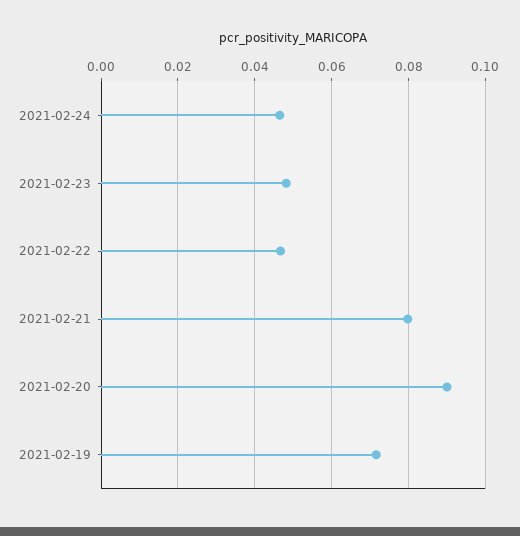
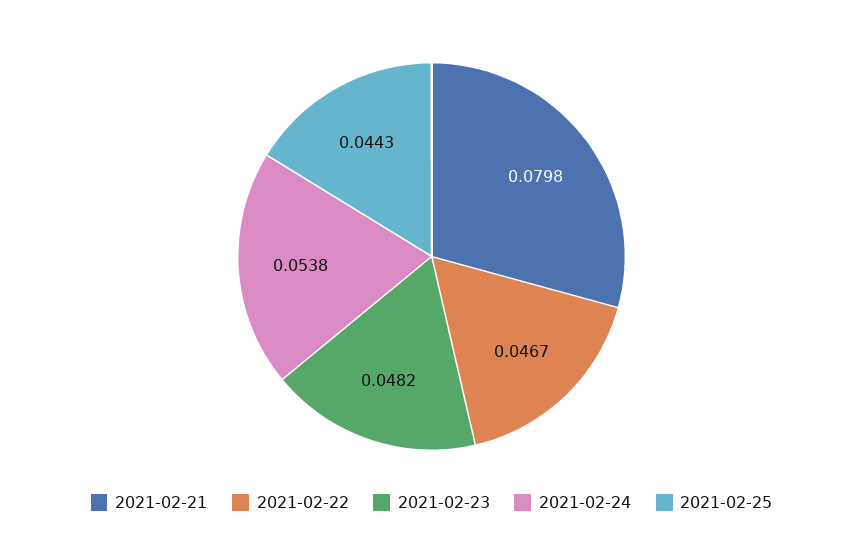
2021-02-24: 0.046 -> 0.0538
2021-02-20: 0.09 -> none
2021-02-19: 0.072 -> none
2021-02-25: none -> 0.0443

